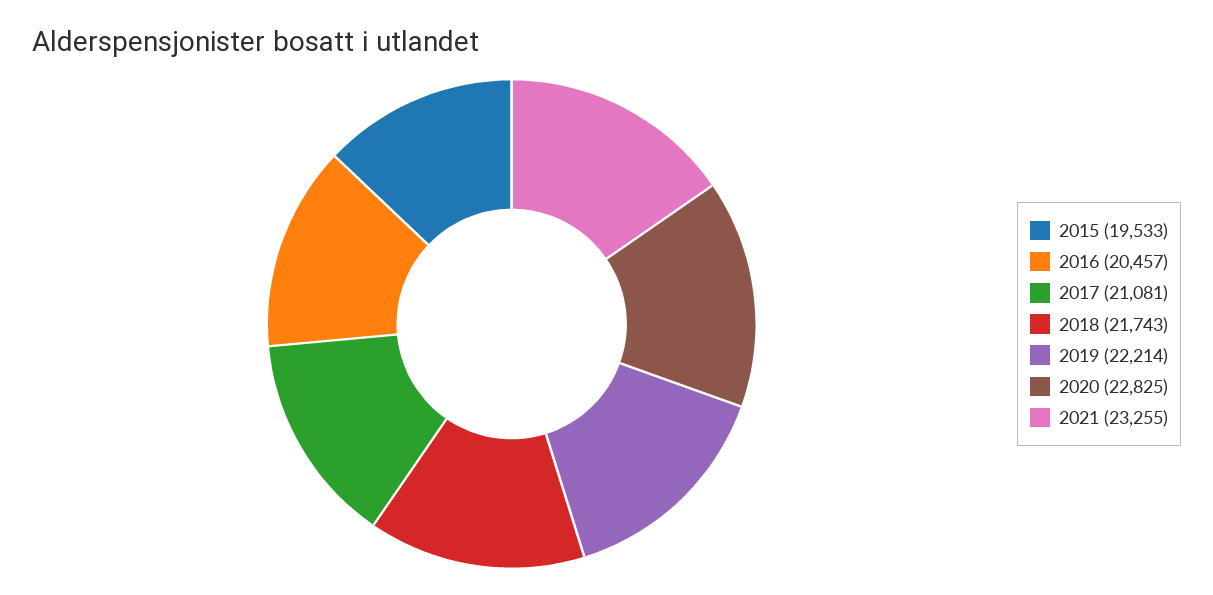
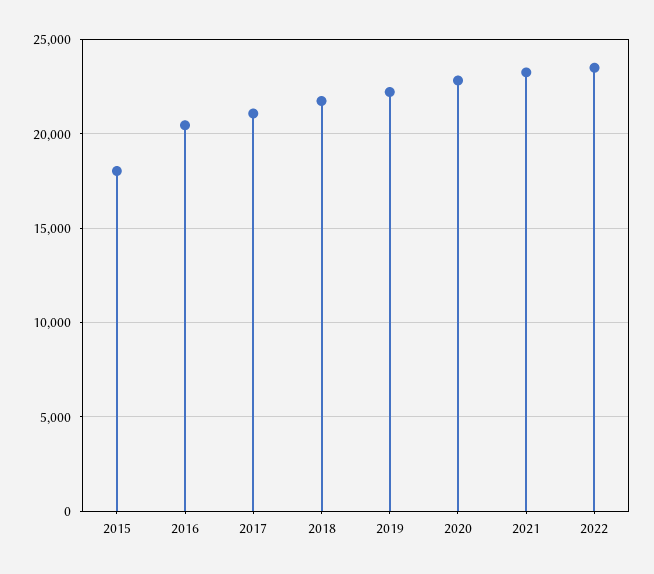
2015: 19533 -> 18000
2022: none -> 23500

